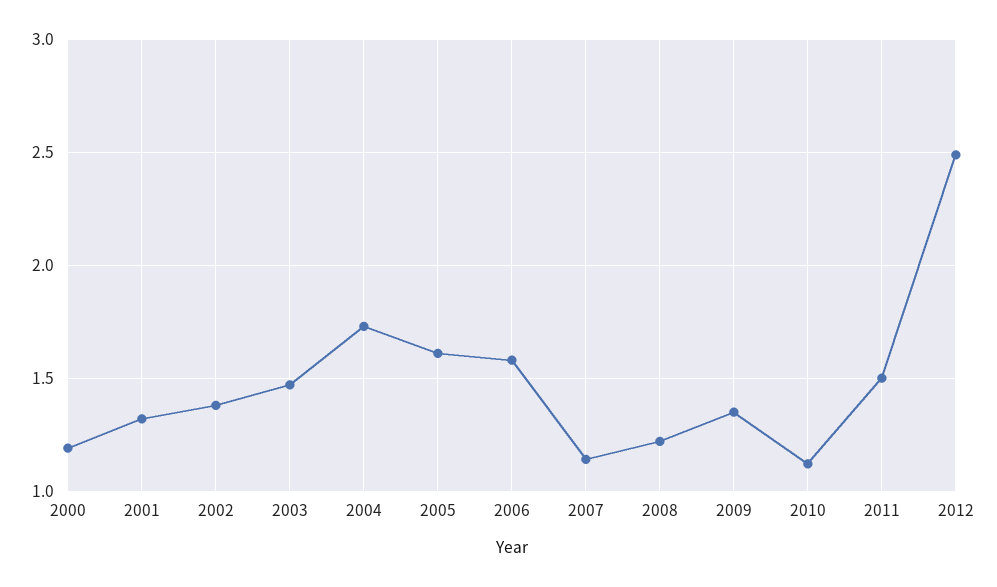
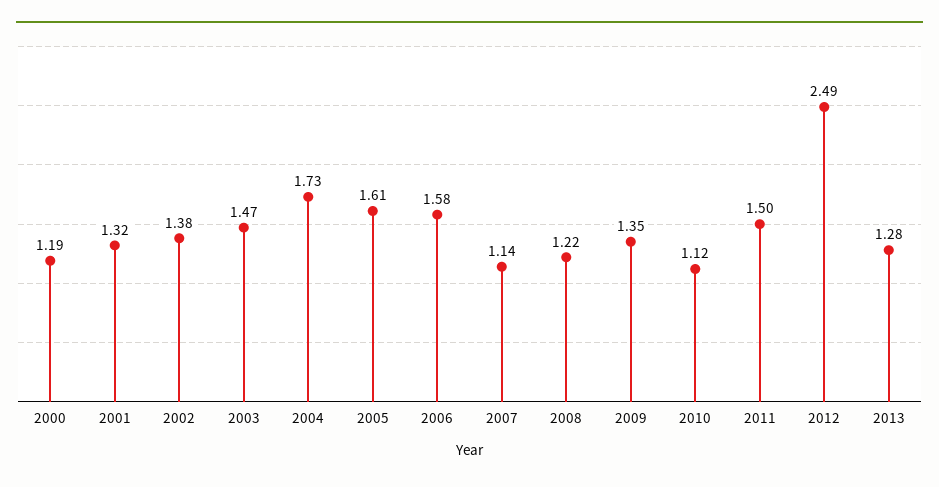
2013: none -> 1.28

